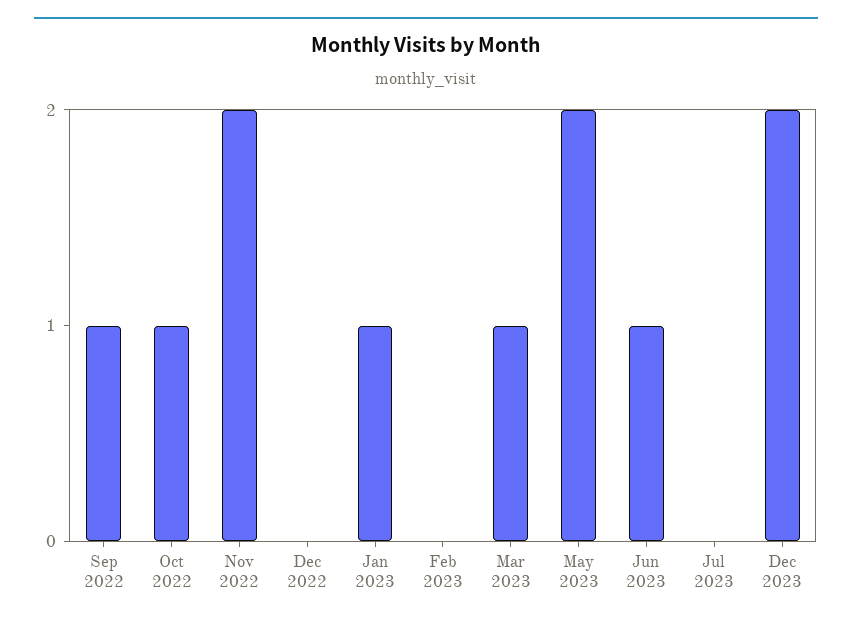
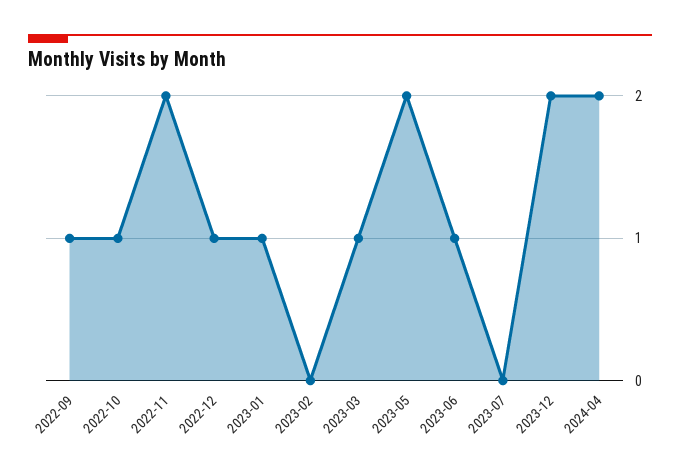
Dec 2022: 0 -> 1
2024-04: none -> 2

